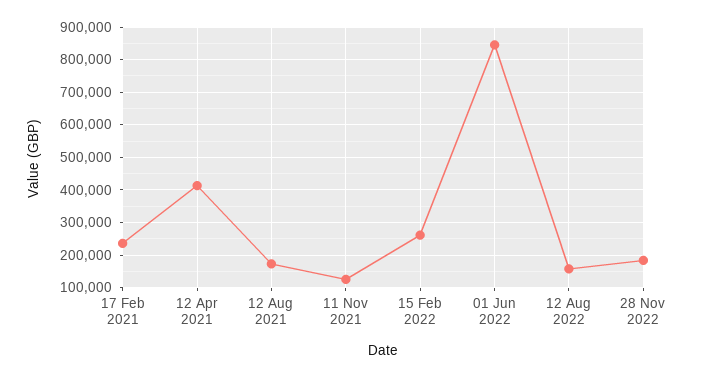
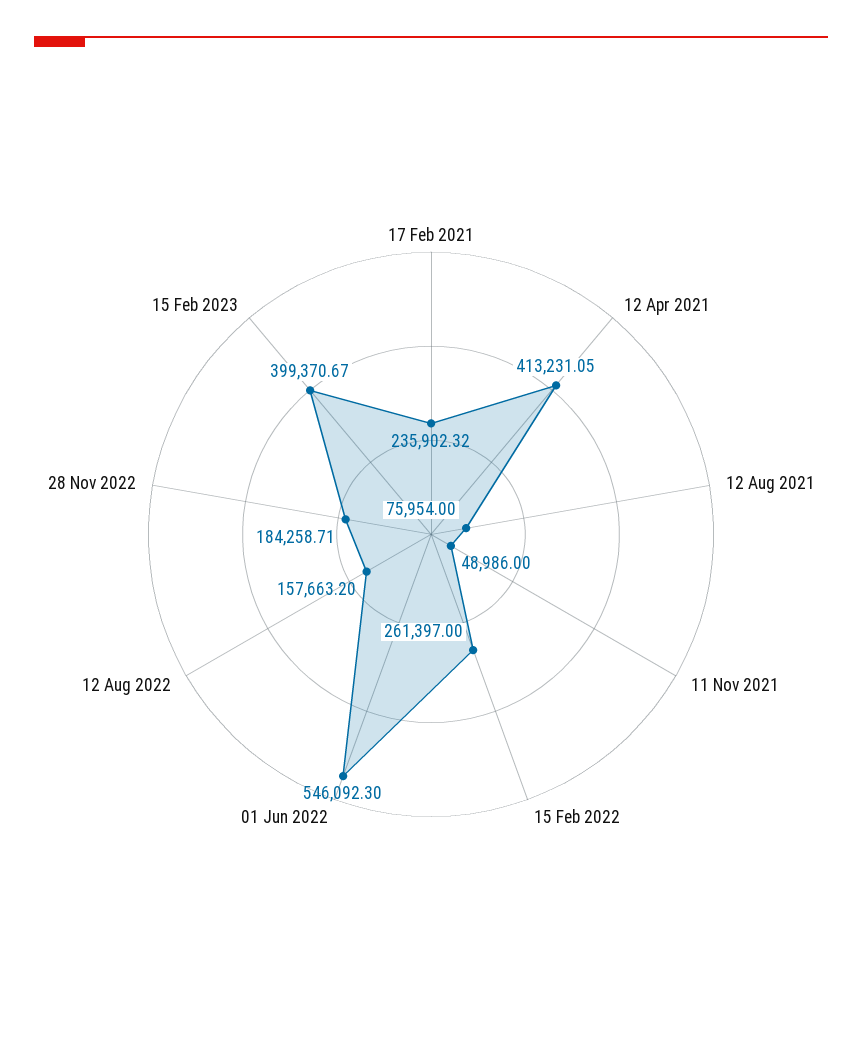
12 Aug 2021: 180000 -> 75954
11 Nov 2021: 120000 -> 48986
01 Jun 2022: 840000 -> 546092.3
15 Feb 2023: none -> 399370.67

